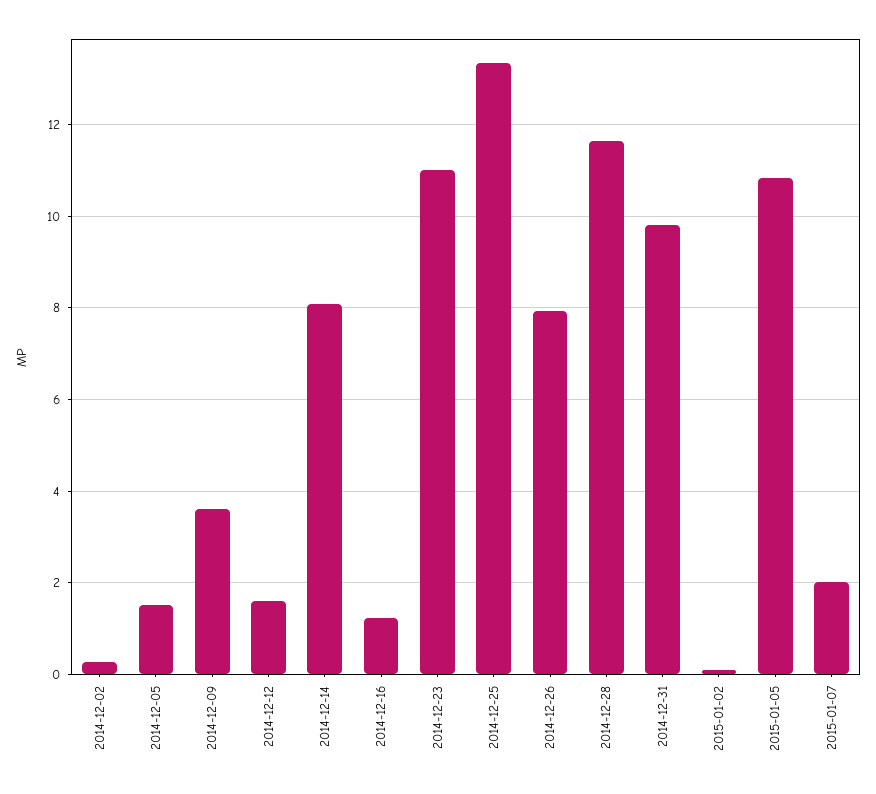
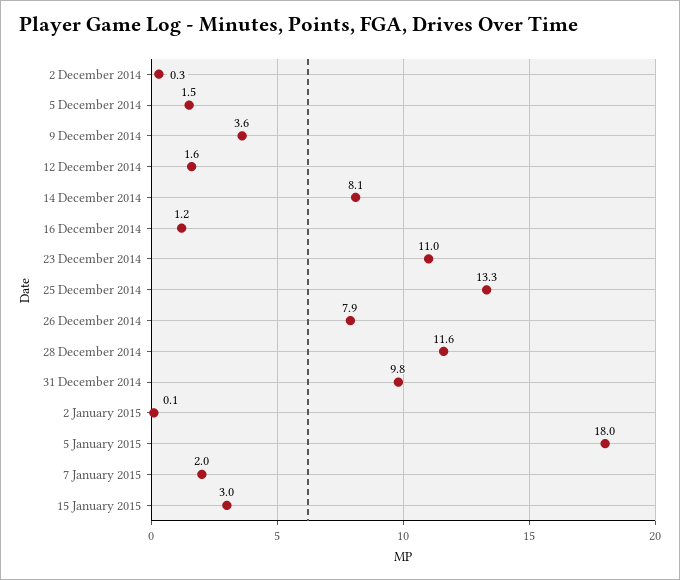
2015-01-05: 10.8 -> 18
15 January 2015: none -> 3

